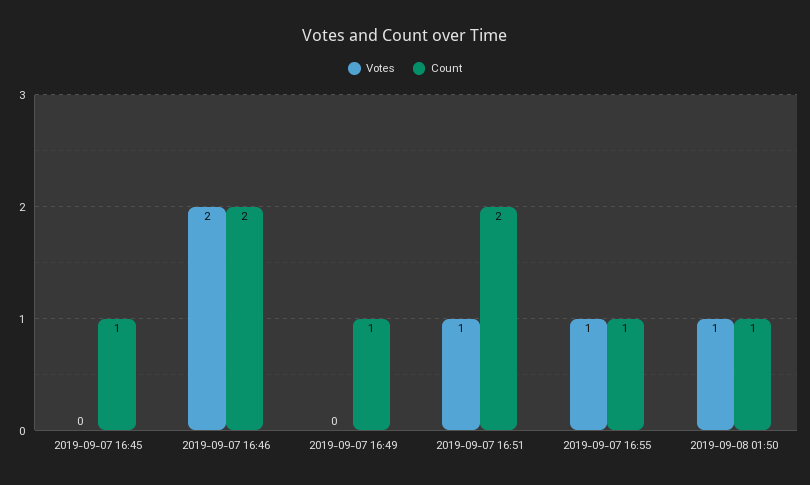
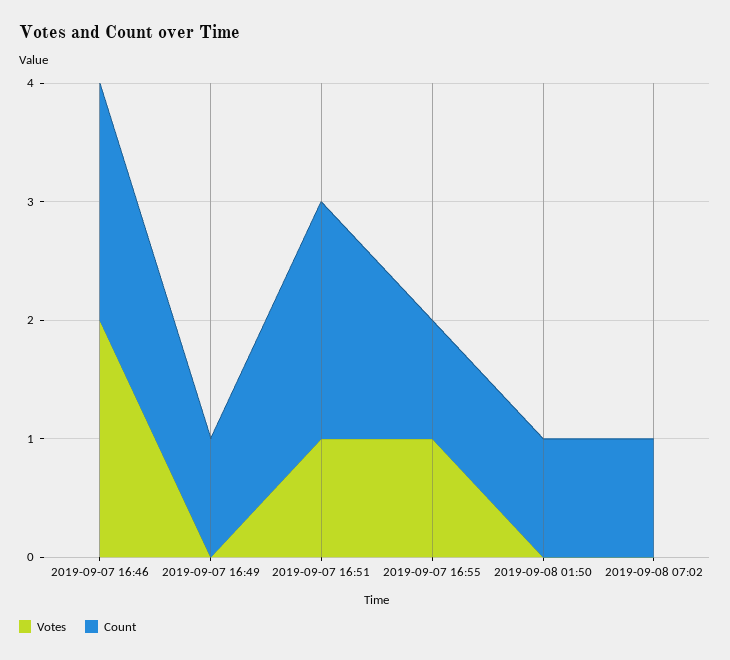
Votes, 2019-09-07 16:45: 0 -> none
Count, 2019-09-07 16:45: 1 -> none
Votes, 2019-09-08 01:50: 1 -> 0
Votes, 2019-09-08 07:02: none -> 0
Count, 2019-09-08 07:02: none -> 1

